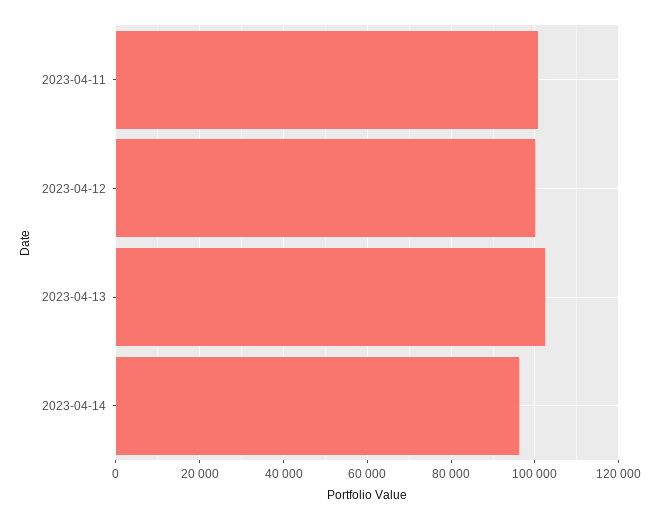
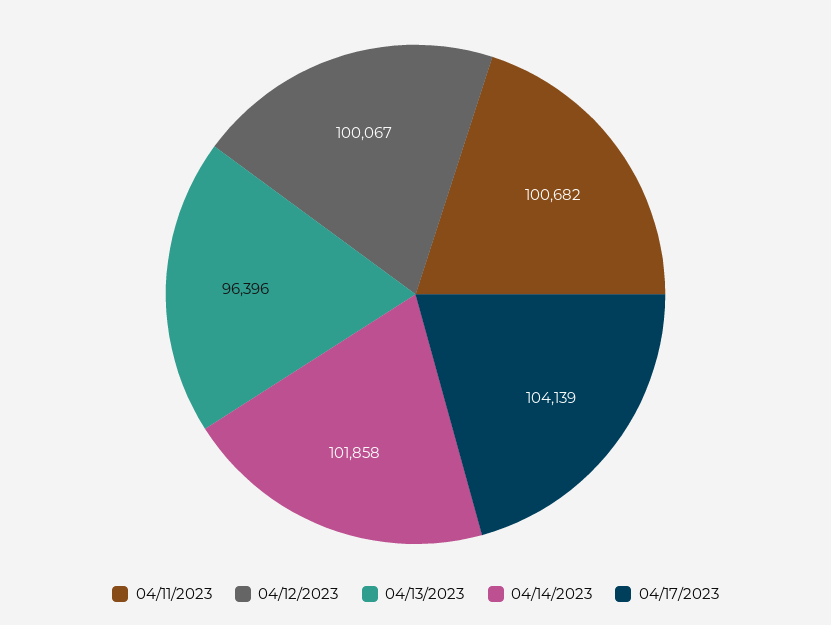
2023-04-13: 102000 -> 96396
2023-04-14: 96000 -> 101858
04/17/2023: none -> 104139

